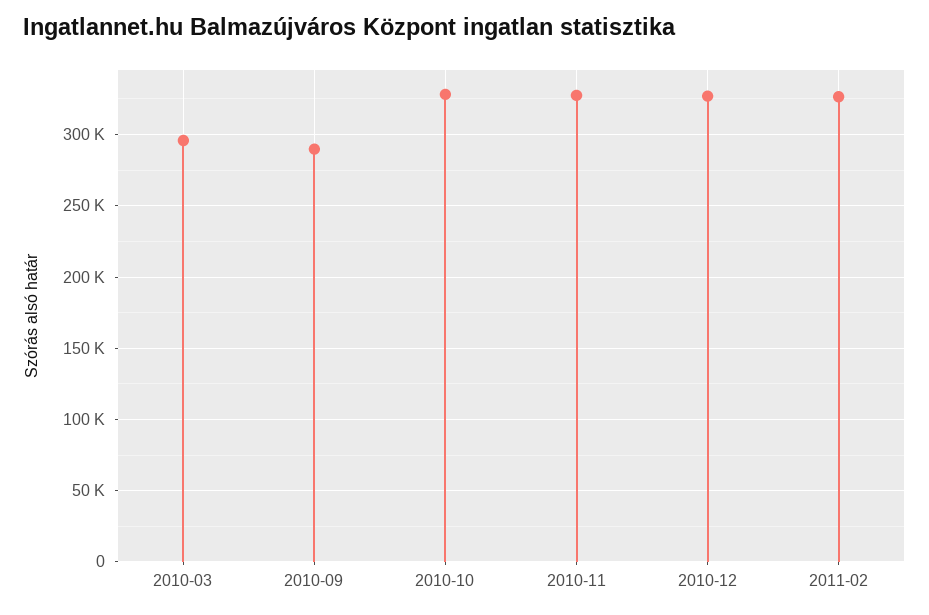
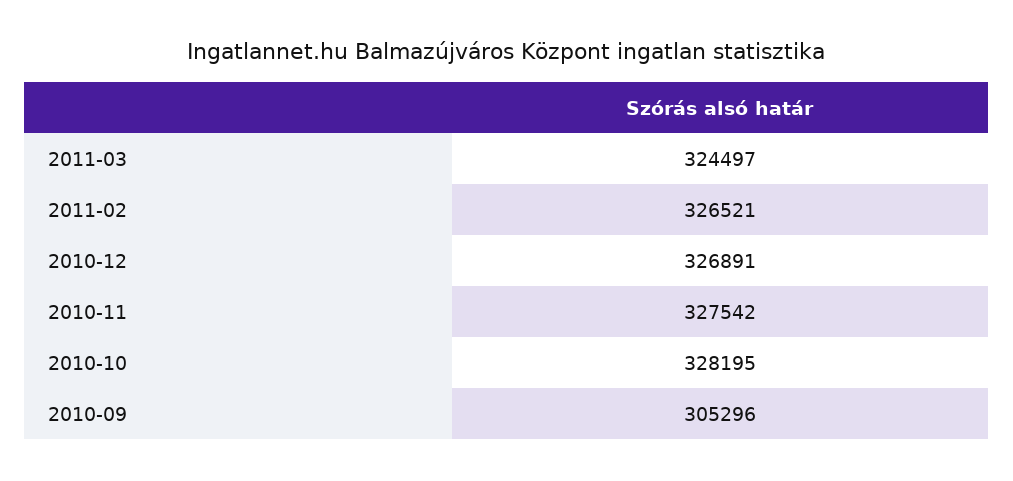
2010-03: 295000 -> none
2010-09: 290000 -> 305296
2011-03: none -> 324497

